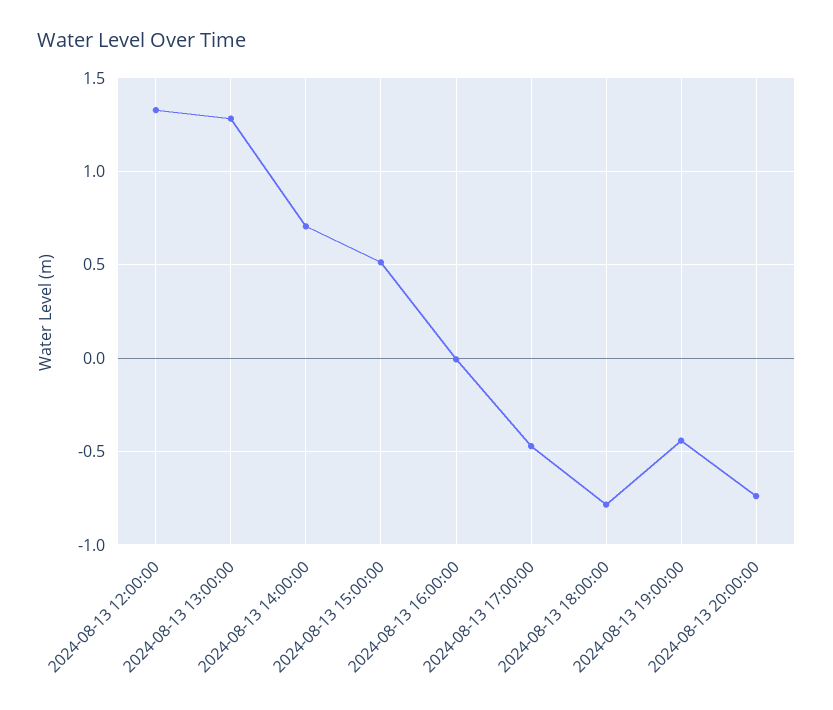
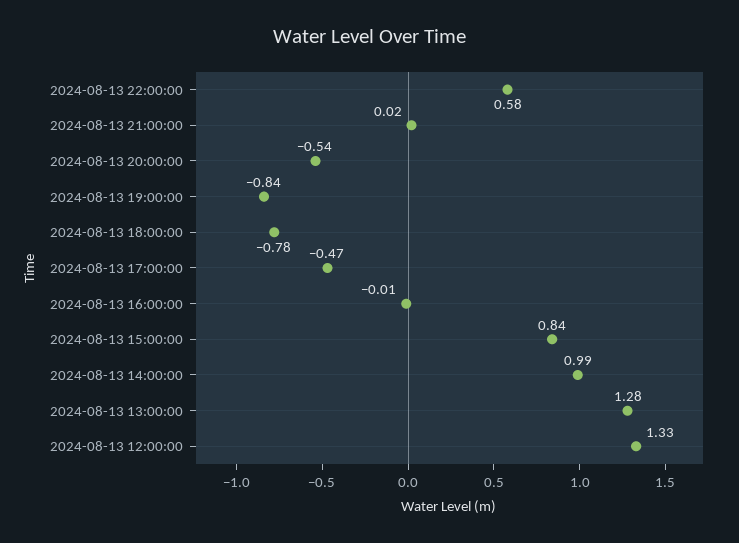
2024-08-13 14:00:00: 0.7 -> 0.99
2024-08-13 15:00:00: 0.5 -> 0.84
2024-08-13 19:00:00: -0.45 -> -0.84
2024-08-13 20:00:00: -0.75 -> -0.54
2024-08-13 22:00:00: none -> 0.58
2024-08-13 21:00:00: none -> 0.02

